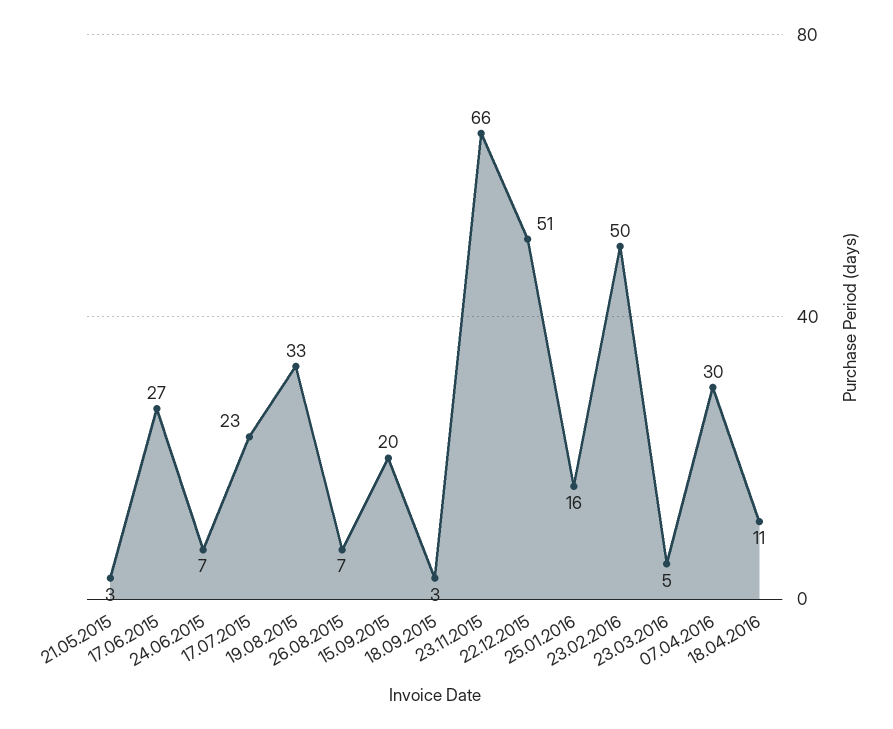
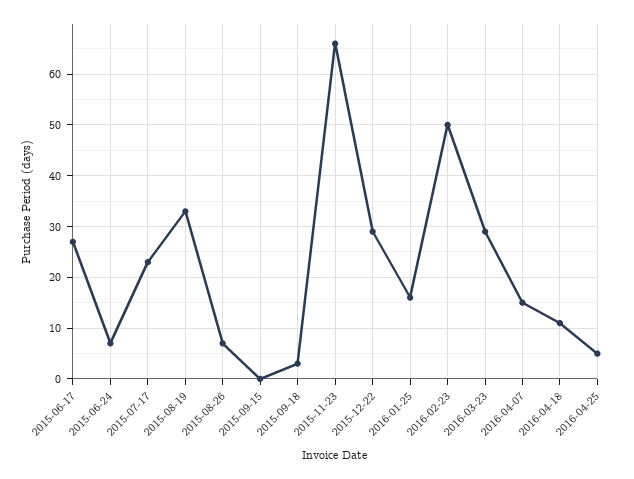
21.05.2015: 3 -> none
15.09.2015: 20 -> 0
22.12.2015: 51 -> 30
23.03.2016: 5 -> 30
07.04.2016: 30 -> 15
2016-04-25: none -> 5

